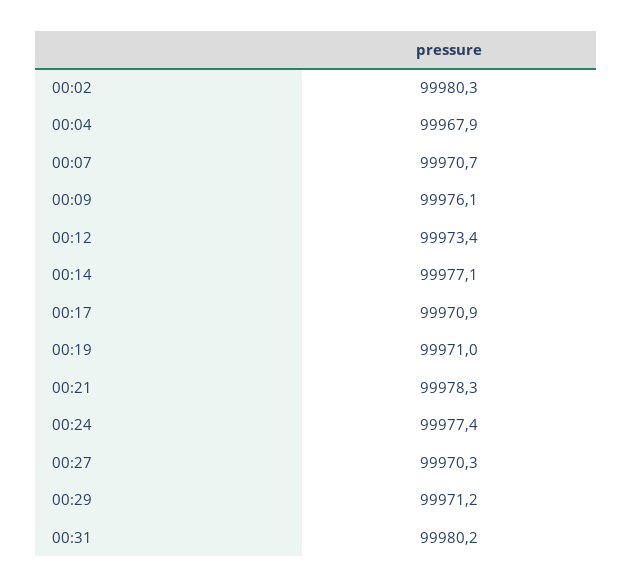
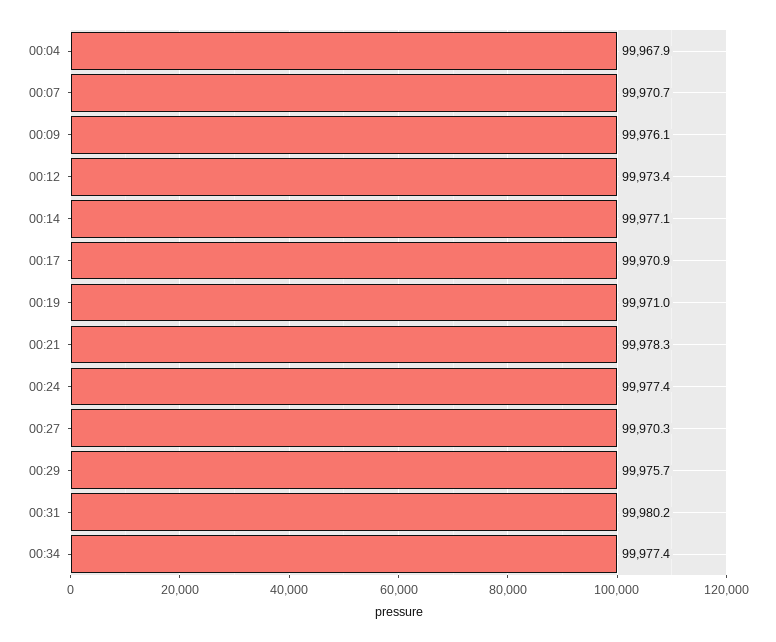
00:02: 99980.3 -> none
00:29: 99971.2 -> 99975.7
00:34: none -> 99977.4

